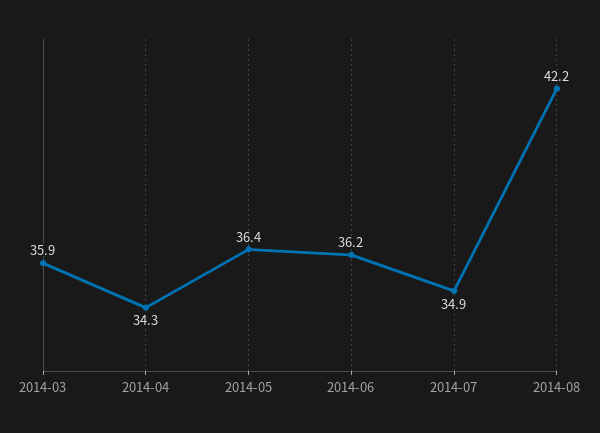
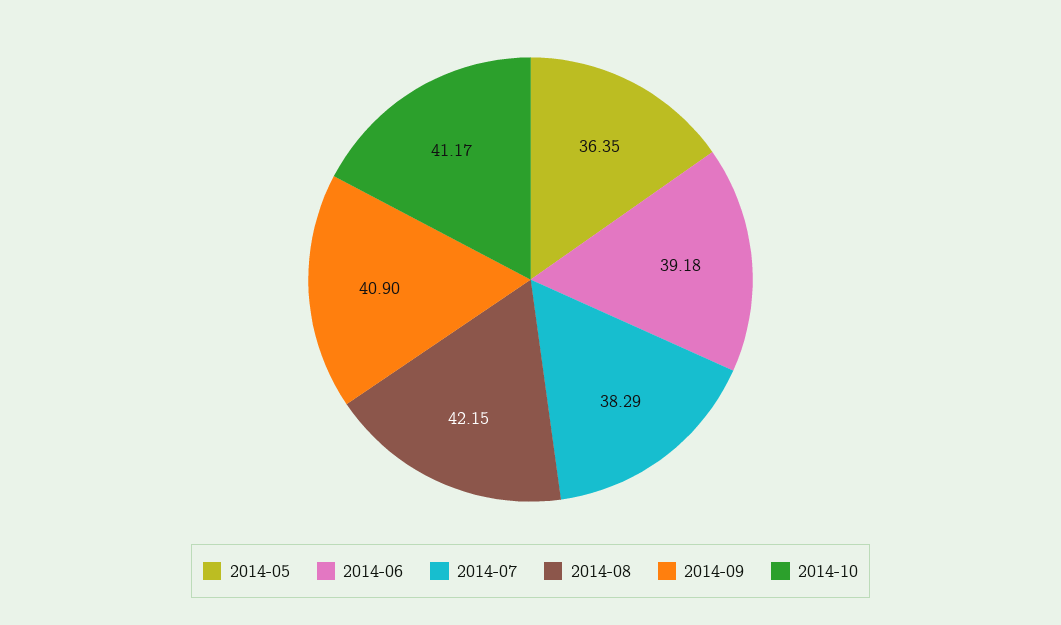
2014-03: 35.9 -> none
2014-04: 34.3 -> none
2014-06: 36.2 -> 39.18
2014-07: 34.9 -> 38.29
2014-09: none -> 40.9
2014-10: none -> 41.17

